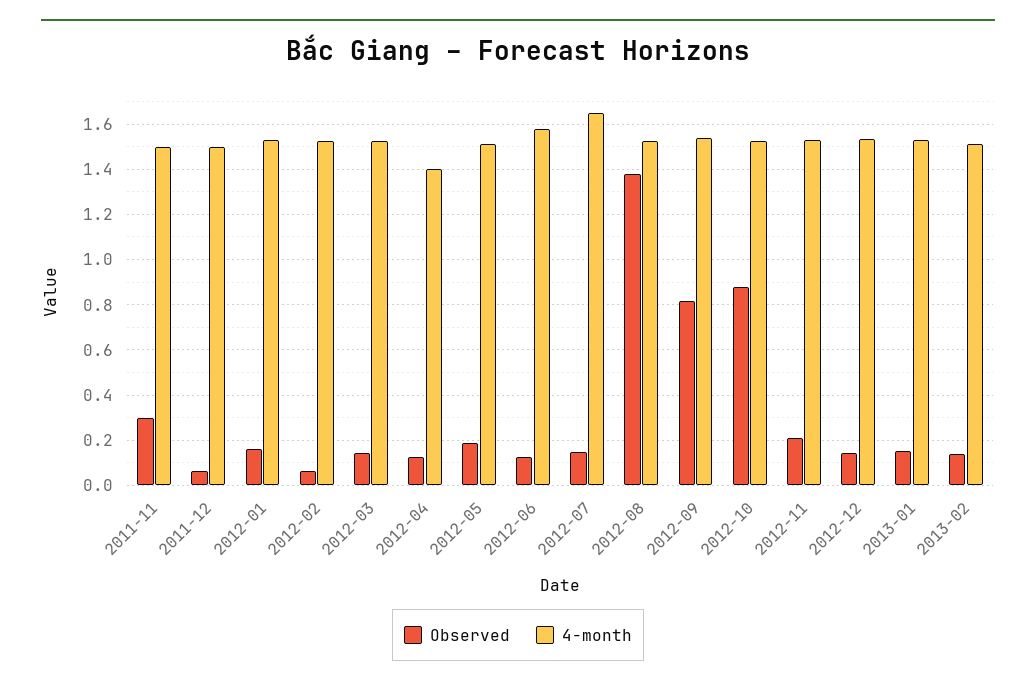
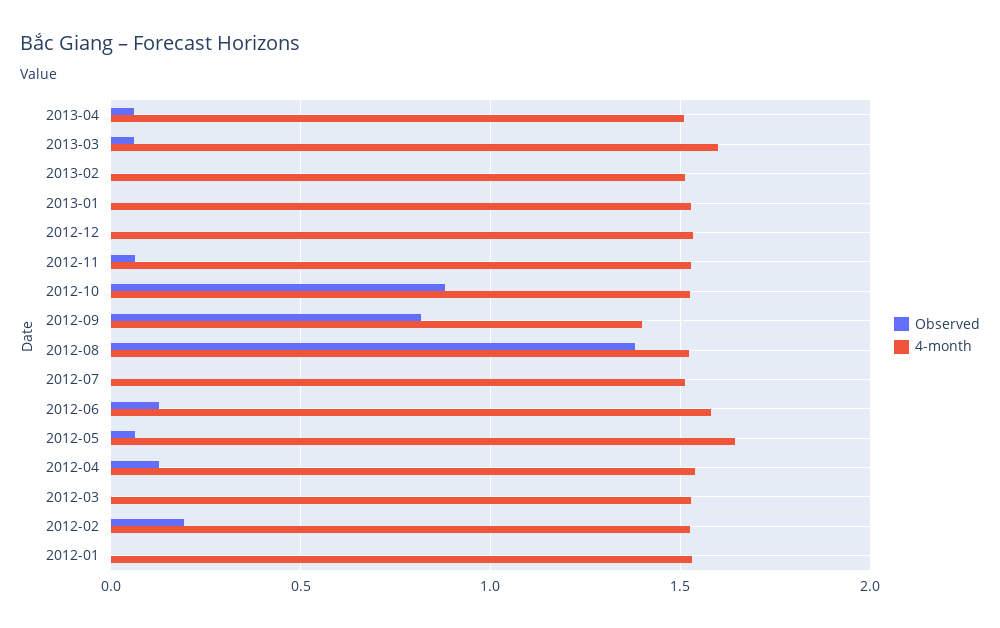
Observed, 2011-11: 0.3 -> none
4-month, 2011-11: 1.5 -> none
Observed, 2011-12: 0.05 -> none
4-month, 2011-12: 1.5 -> none
Observed, 2012-01: 0.15 -> 0
Observed, 2012-02: 0.05 -> 0.2
Observed, 2012-03: 0.15 -> 0
4-month, 2012-04: 1.4 -> 1.55
Observed, 2012-05: 0.2 -> 0.05
4-month, 2012-05: 1.5 -> 1.65
Observed, 2012-07: 0.15 -> 0
4-month, 2012-07: 1.65 -> 1.5
4-month, 2012-09: 1.55 -> 1.4
Observed, 2012-11: 0.2 -> 0.05
Observed, 2012-12: 0.15 -> 0
Observed, 2013-01: 0.15 -> 0
Observed, 2013-02: 0.15 -> 0
Observed, 2013-04: none -> 0.05
4-month, 2013-04: none -> 1.5
Observed, 2013-03: none -> 0.05
4-month, 2013-03: none -> 1.6

